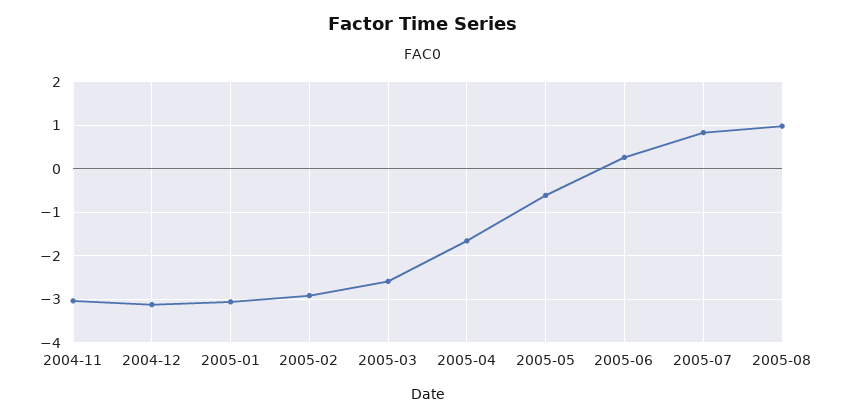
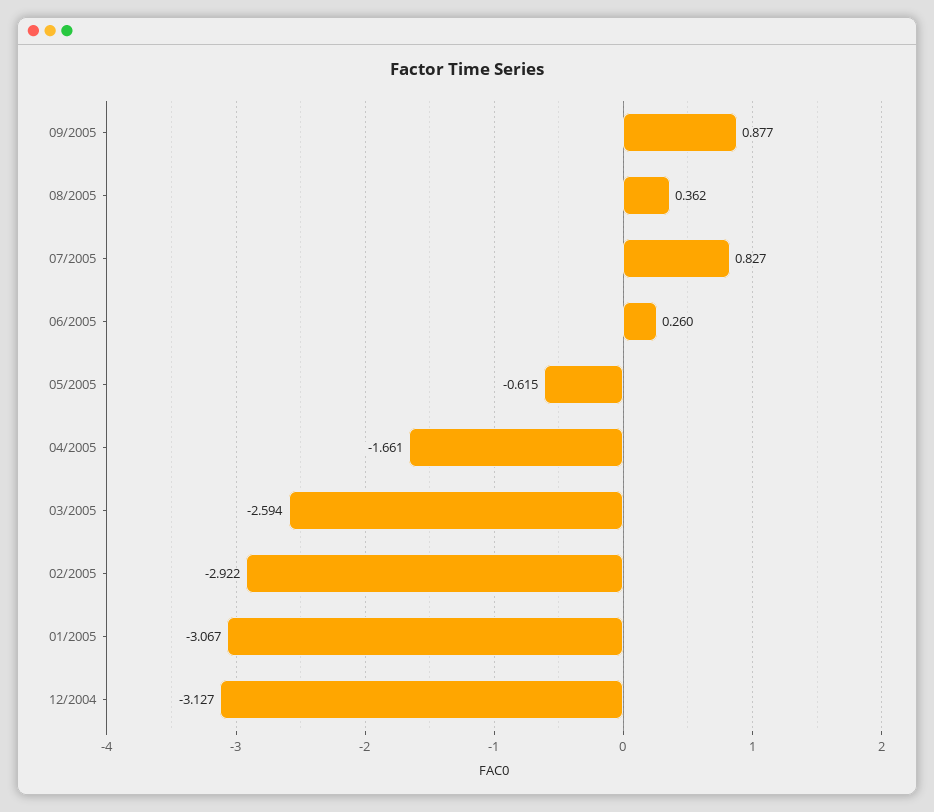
2004-11: -3 -> none
2005-08: 1 -> 0.362
09/2005: none -> 0.877

